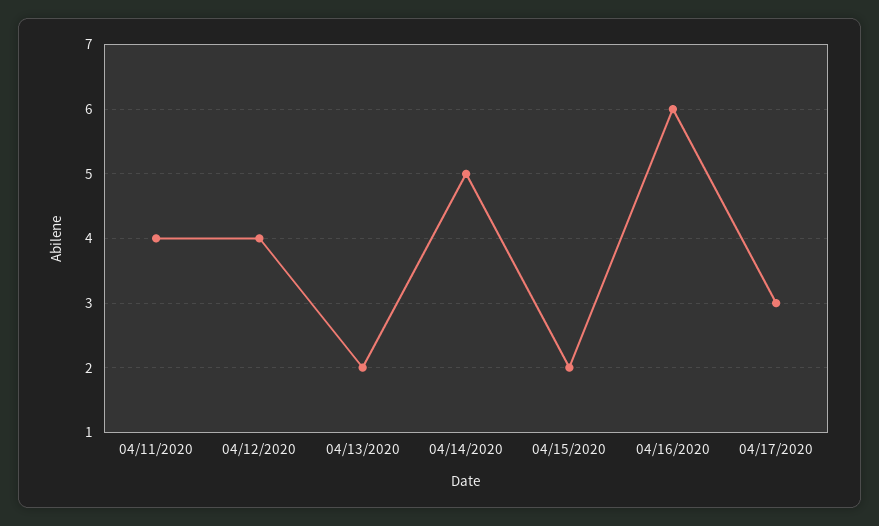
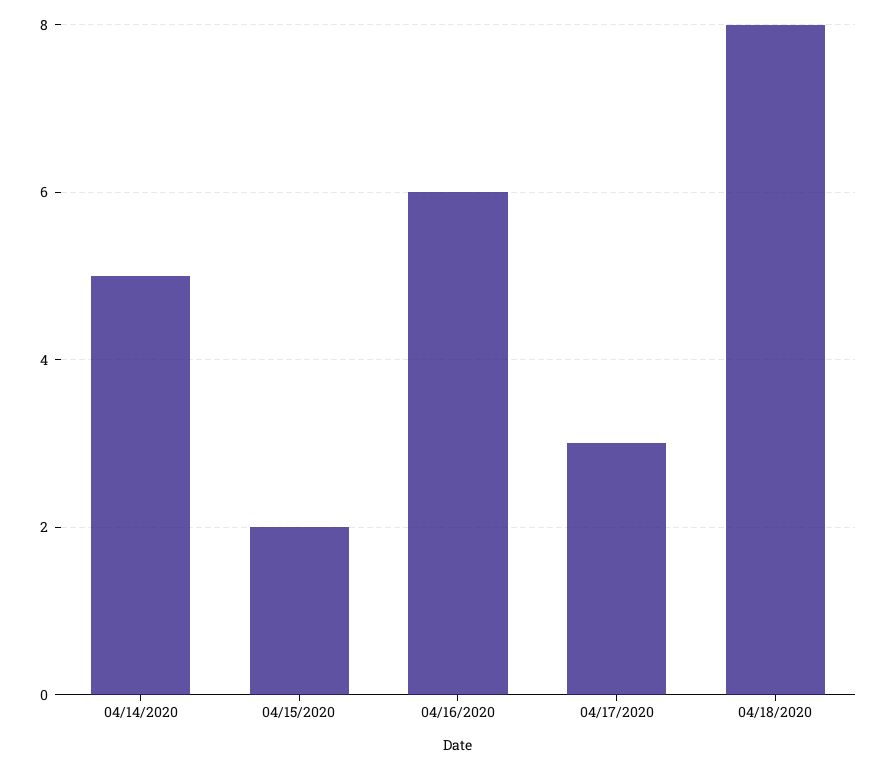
04/11/2020: 4 -> none
04/12/2020: 4 -> none
04/13/2020: 2 -> none
04/18/2020: none -> 8

